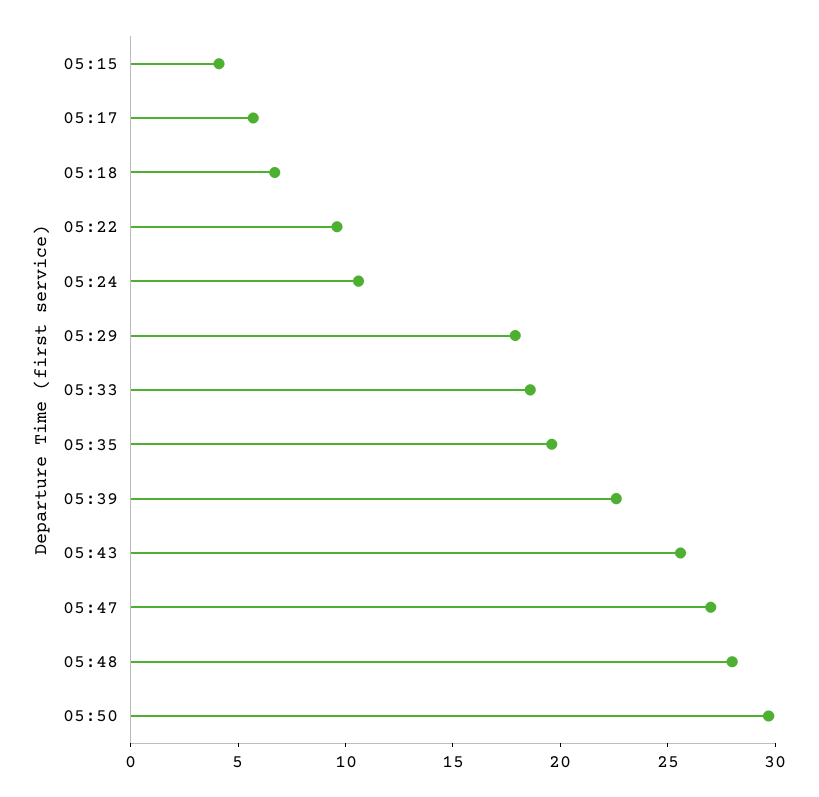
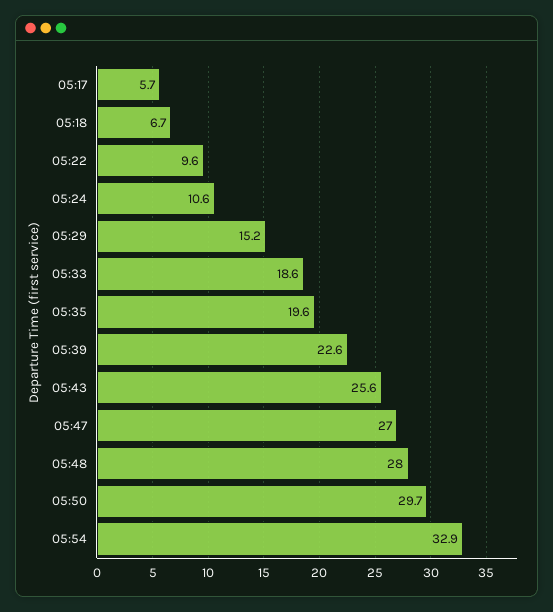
05:15: 4 -> none
05:29: 18 -> 15.2
05:54: none -> 32.9

